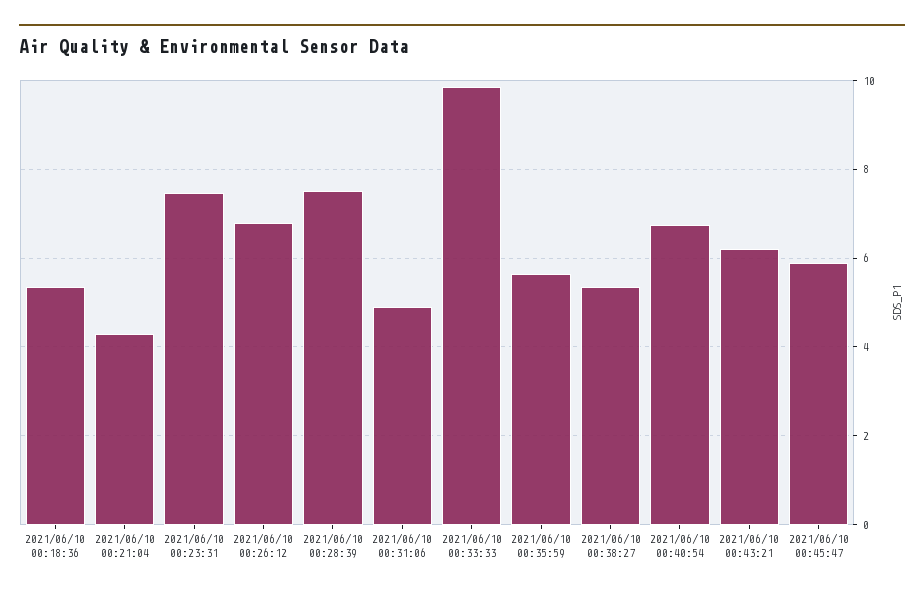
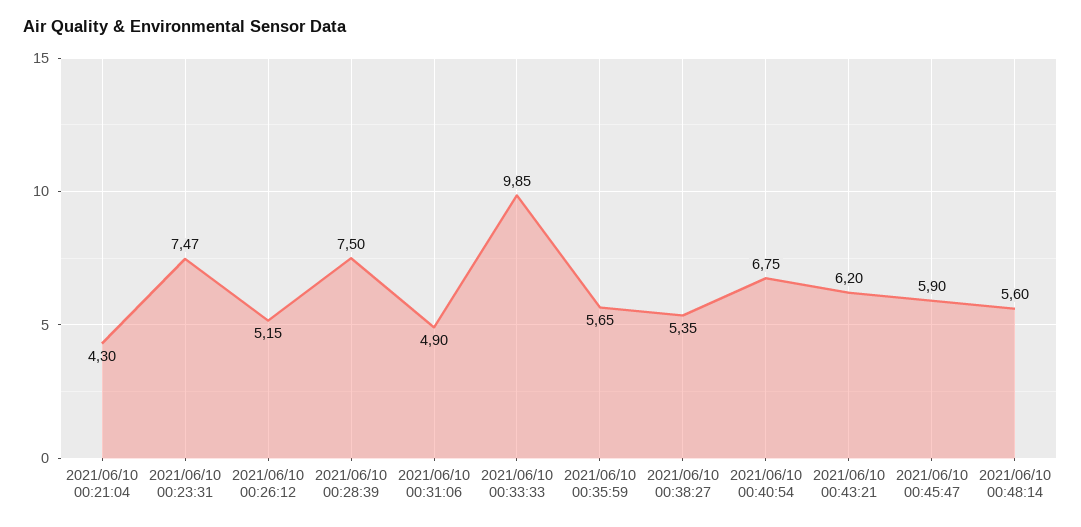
2021/06/10 00:18:36: 5.4 -> none
2021/06/10 00:26:12: 6.8 -> 5.15
2021/06/10 00:48:14: none -> 5.6

